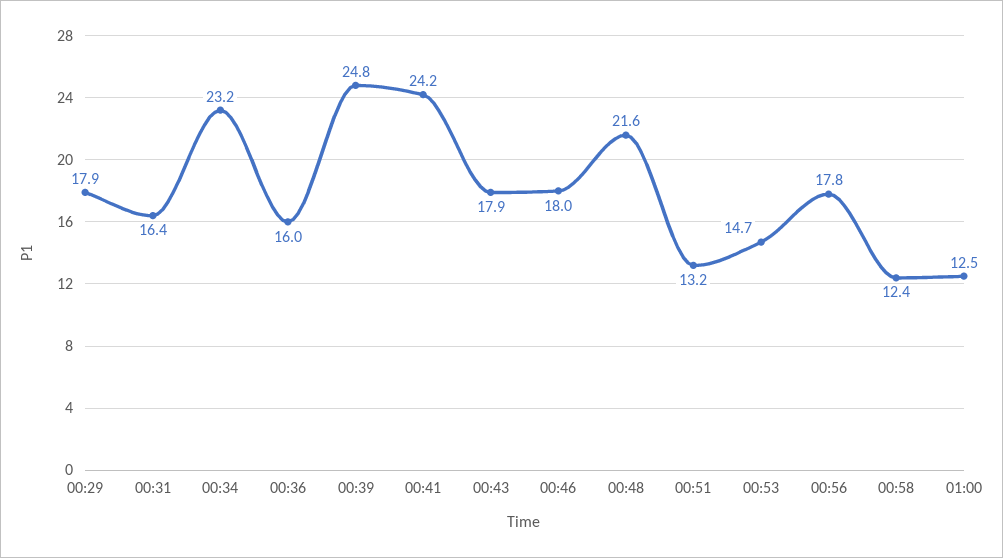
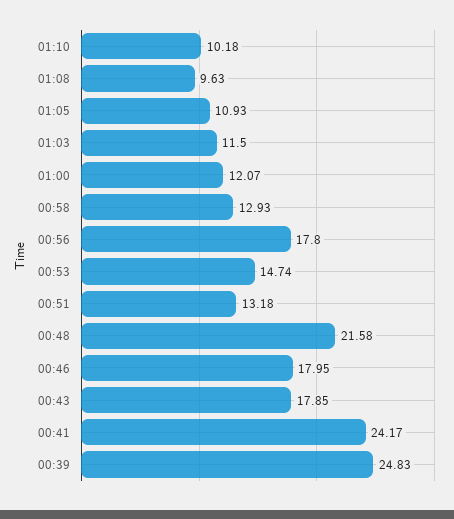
00:29: 17.9 -> none
00:31: 16.4 -> none
00:34: 23.2 -> none
00:36: 16 -> none
00:58: 12.4 -> 12.93
01:00: 12.5 -> 12.07
01:10: none -> 10.18
01:08: none -> 9.63
01:05: none -> 10.93
01:03: none -> 11.5

